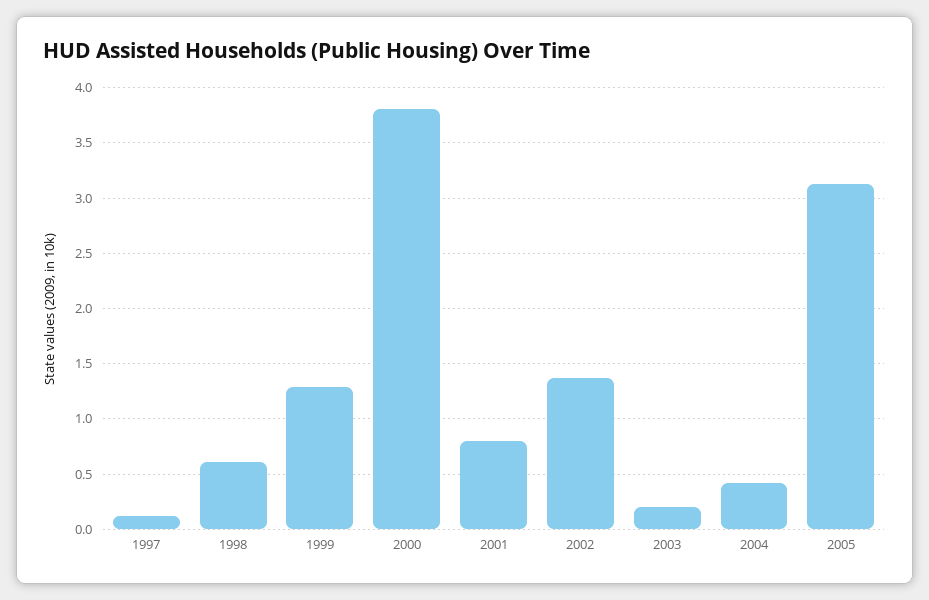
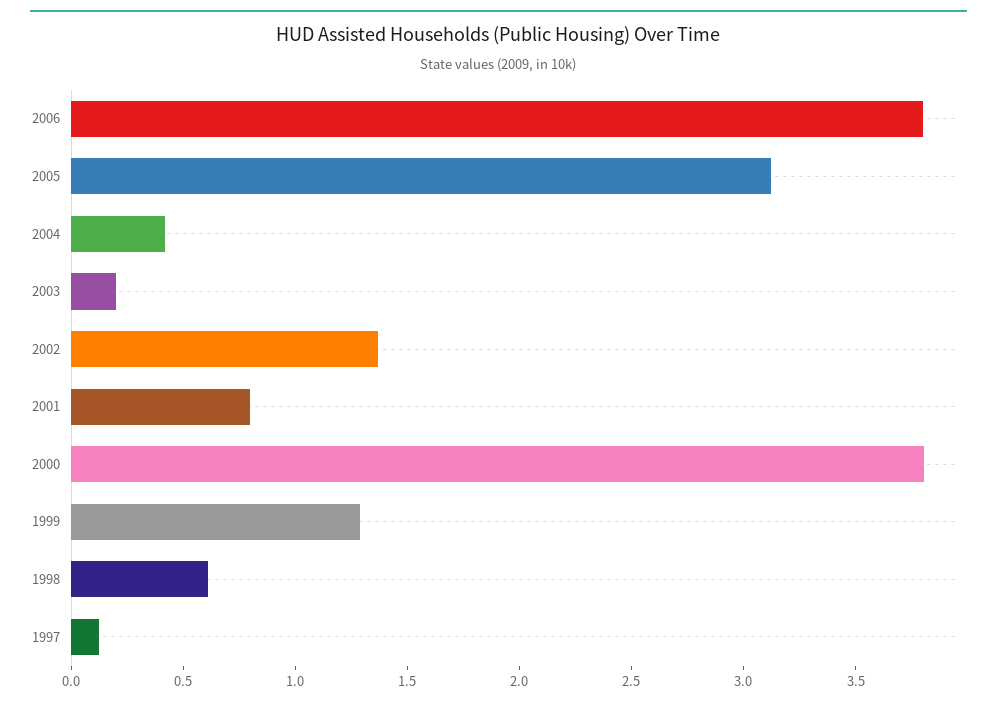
2006: none -> 3.8

